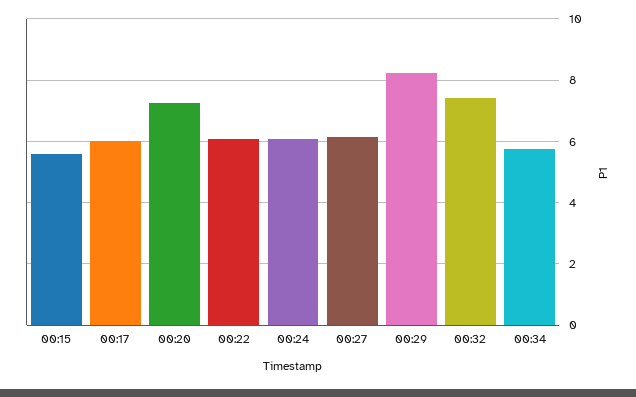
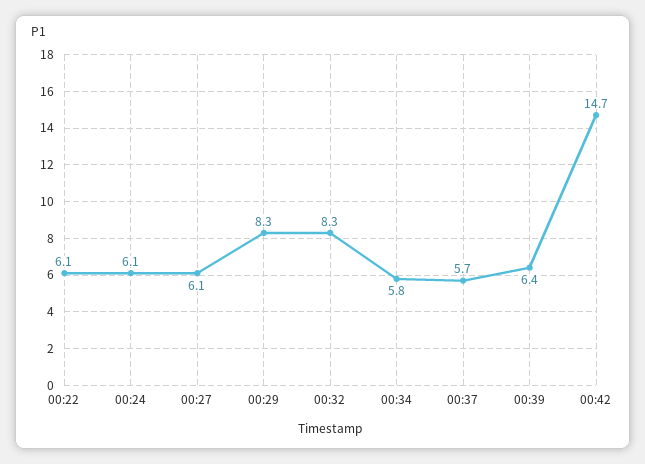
00:15: 5.6 -> none
00:17: 6 -> none
00:20: 7.2 -> none
00:32: 7.4 -> 8.3
00:37: none -> 5.7
00:39: none -> 6.4
00:42: none -> 14.7

